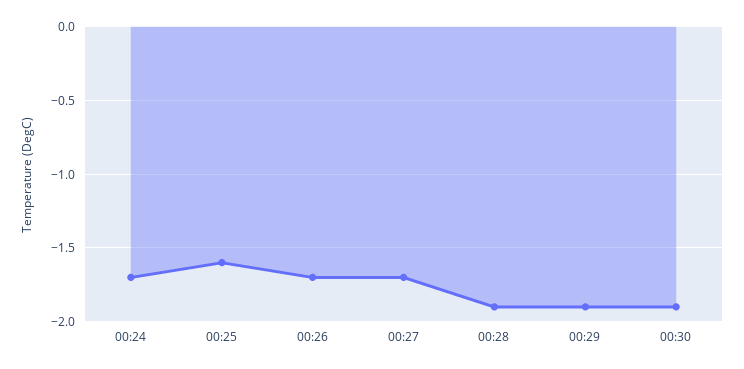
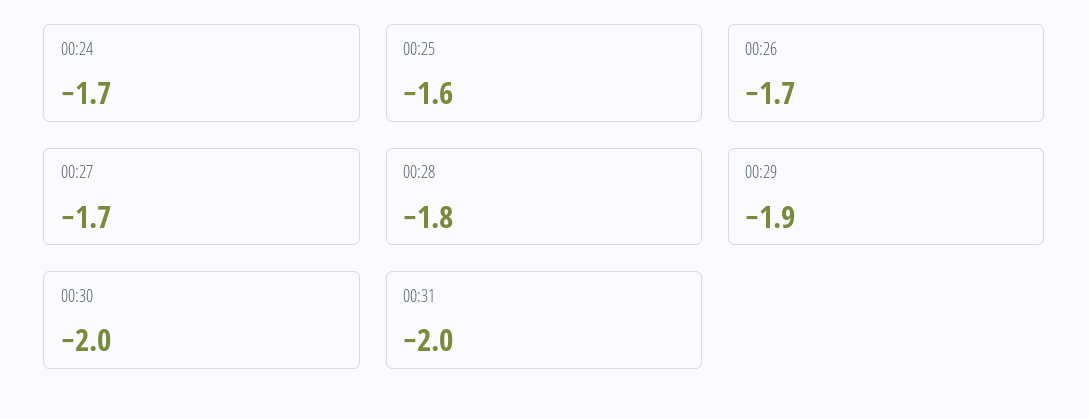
00:28: -1.9 -> -1.8
00:30: -1.9 -> -2
00:31: none -> -2

